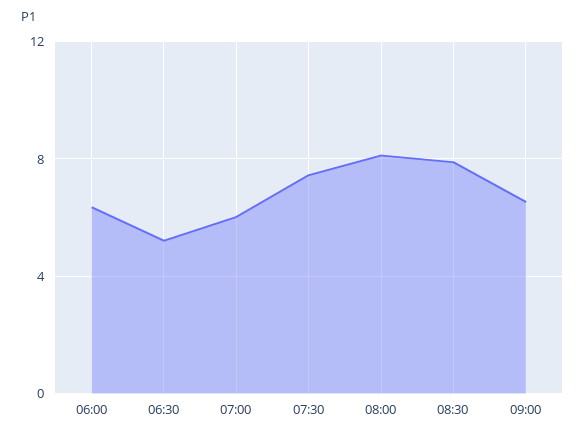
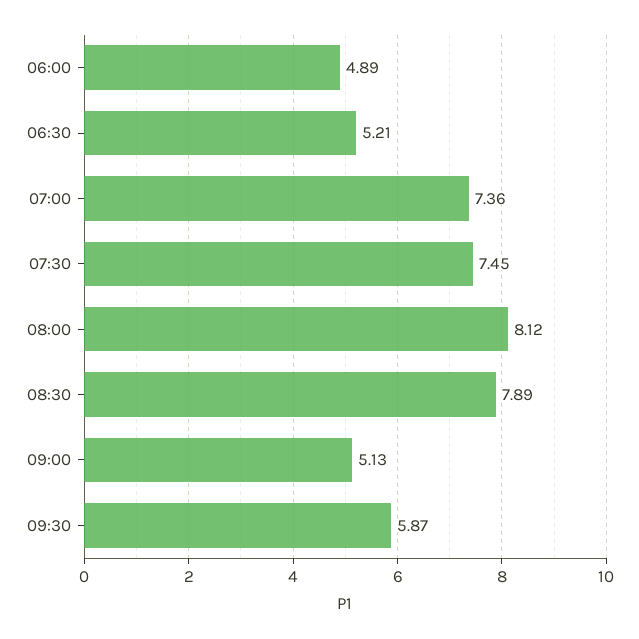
06:00: 6.5 -> 4.89
07:00: 6 -> 7.36
09:00: 6.5 -> 5.13
09:30: none -> 5.87

